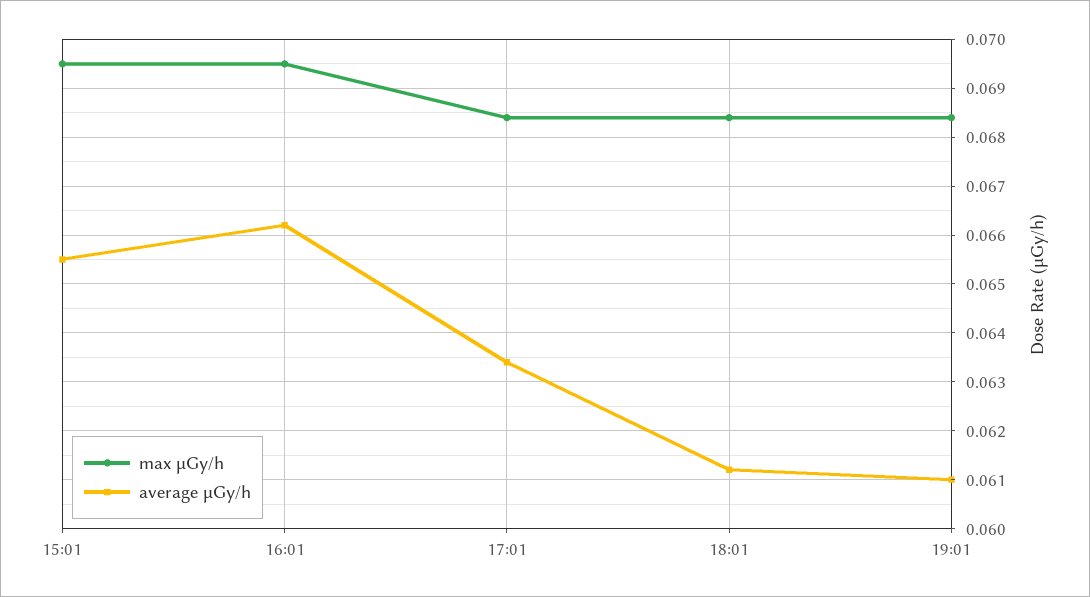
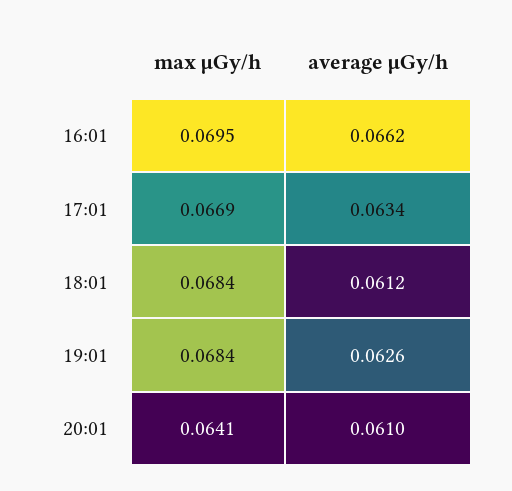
max μGy/h, 15:01: 0.0695 -> none
average μGy/h, 15:01: 0.0655 -> none
max μGy/h, 17:01: 0.0685 -> 0.0669
average μGy/h, 19:01: 0.061 -> 0.0626
max μGy/h, 20:01: none -> 0.0641
average μGy/h, 20:01: none -> 0.061

